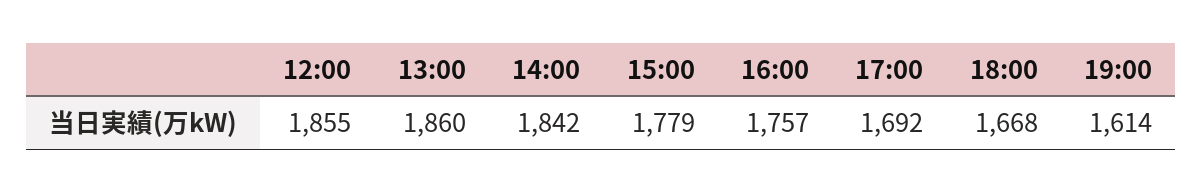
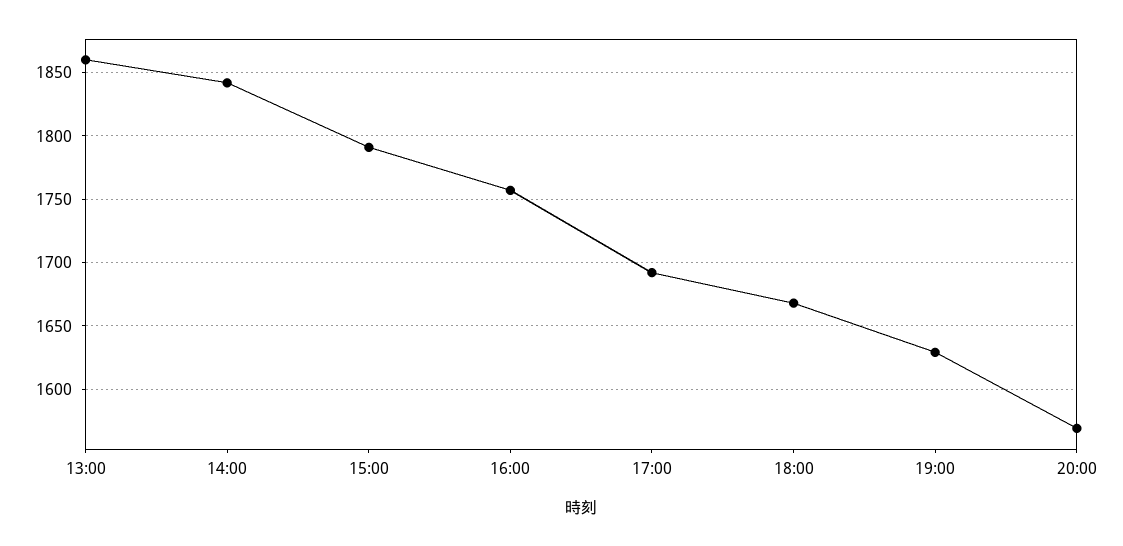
12:00: 1855 -> none
15:00: 1779 -> 1790
19:00: 1614 -> 1630
20:00: none -> 1570

